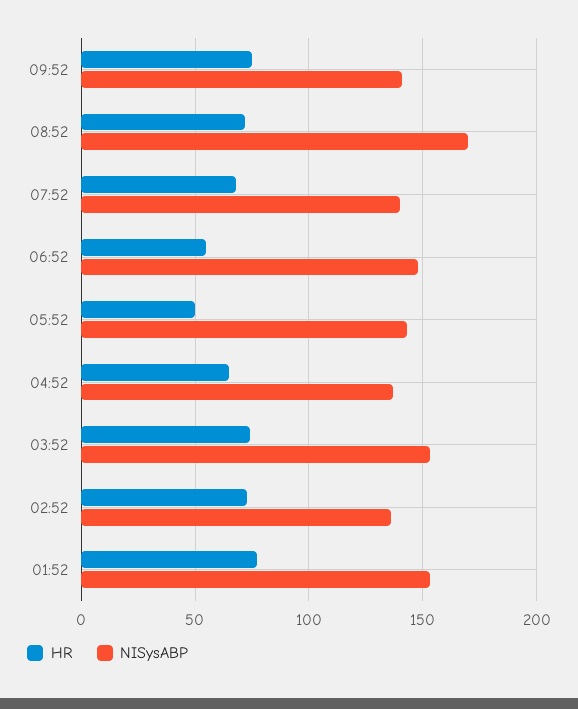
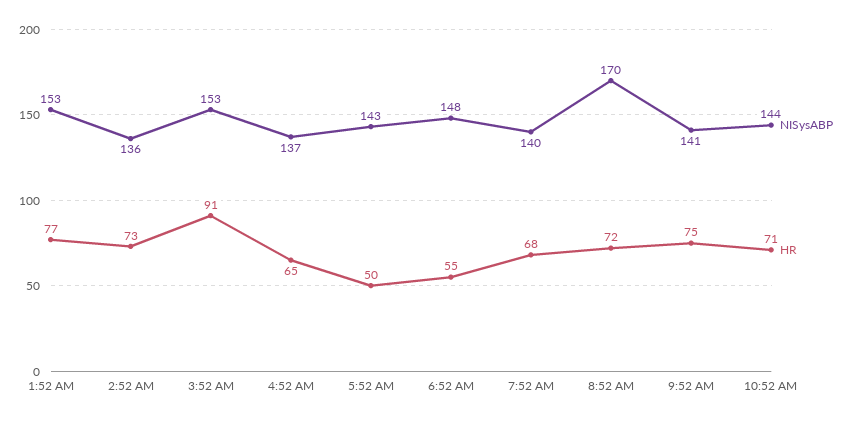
HR, 03:52: 75 -> 91
NISysABP, 10:52 AM: none -> 144
HR, 10:52 AM: none -> 71

